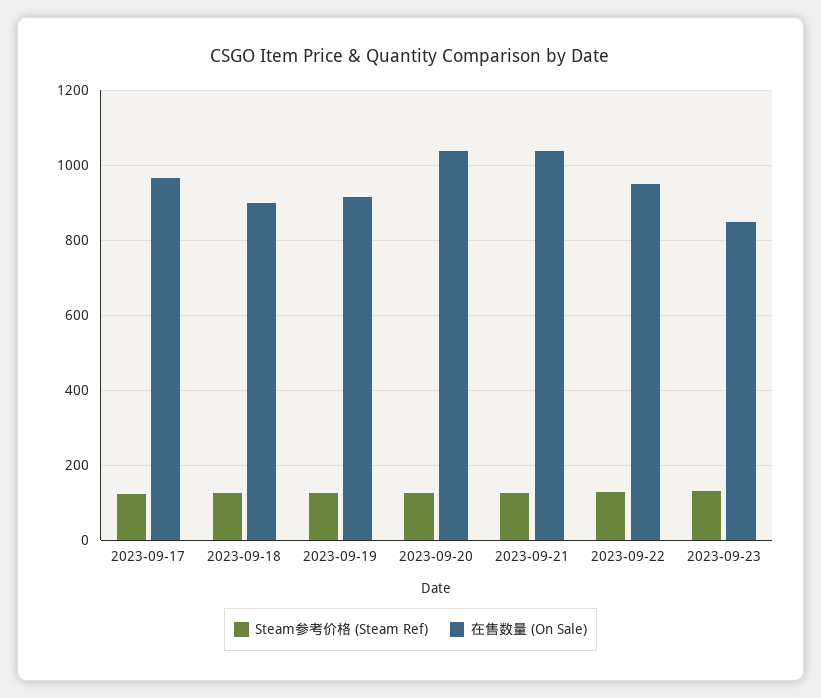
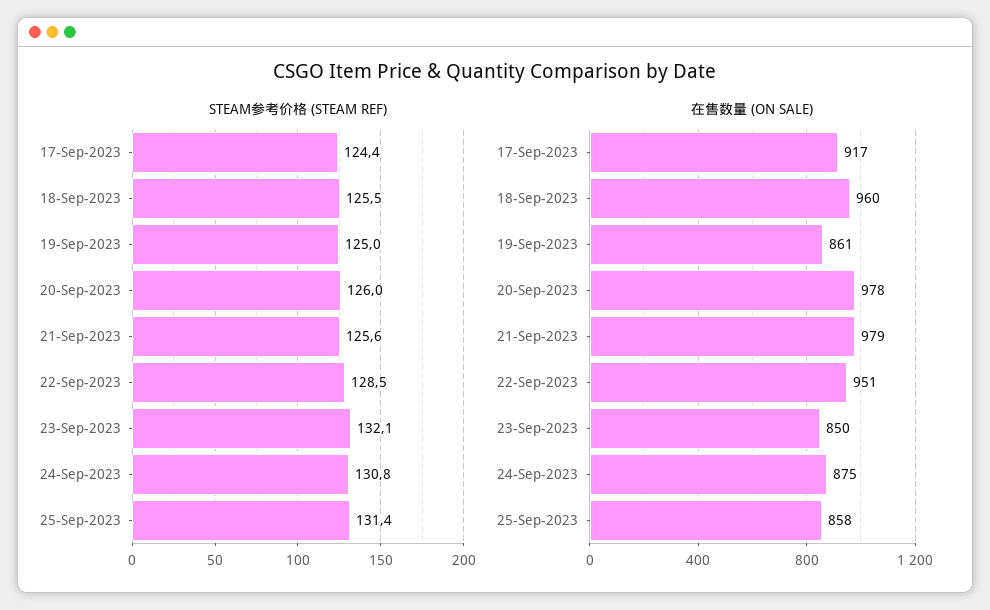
在售数量 (On Sale), 2023-09-17: 960 -> 917
在售数量 (On Sale), 2023-09-18: 900 -> 960
在售数量 (On Sale), 2023-09-19: 920 -> 861
在售数量 (On Sale), 2023-09-20: 1040 -> 978
在售数量 (On Sale), 2023-09-21: 1040 -> 979
Steam参考价格 (Steam Ref), 24-Sep-2023: none -> 130.8
Steam参考价格 (Steam Ref), 25-Sep-2023: none -> 131.4
在售数量 (On Sale), 24-Sep-2023: none -> 875
在售数量 (On Sale), 25-Sep-2023: none -> 858

